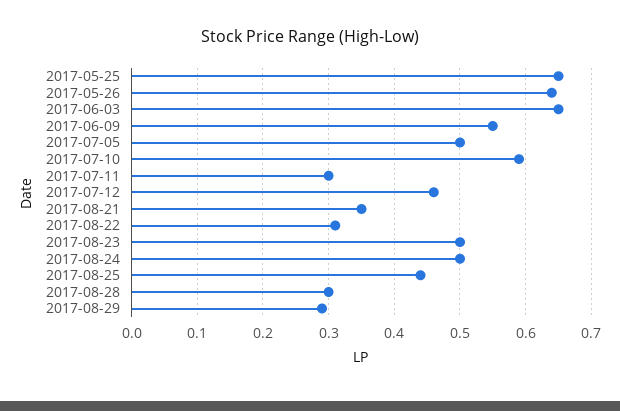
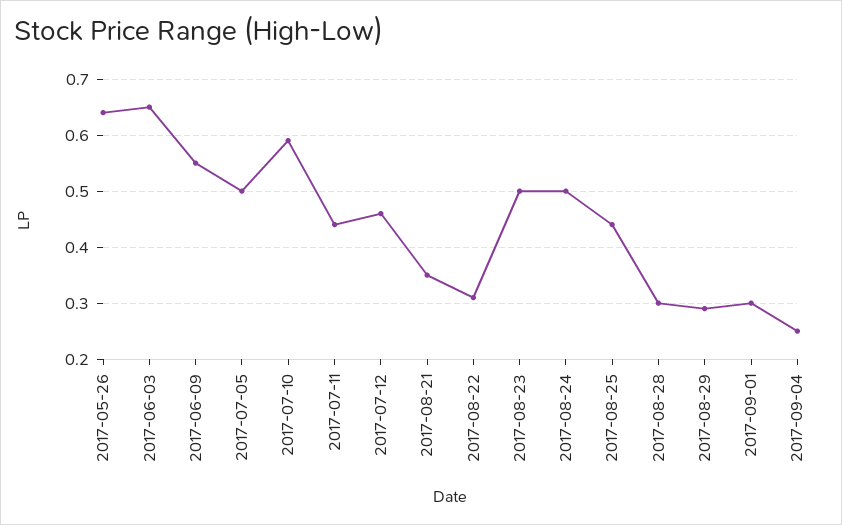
2017-05-25: 0.65 -> none
2017-07-11: 0.3 -> 0.45
2017-09-01: none -> 0.3
2017-09-04: none -> 0.25

